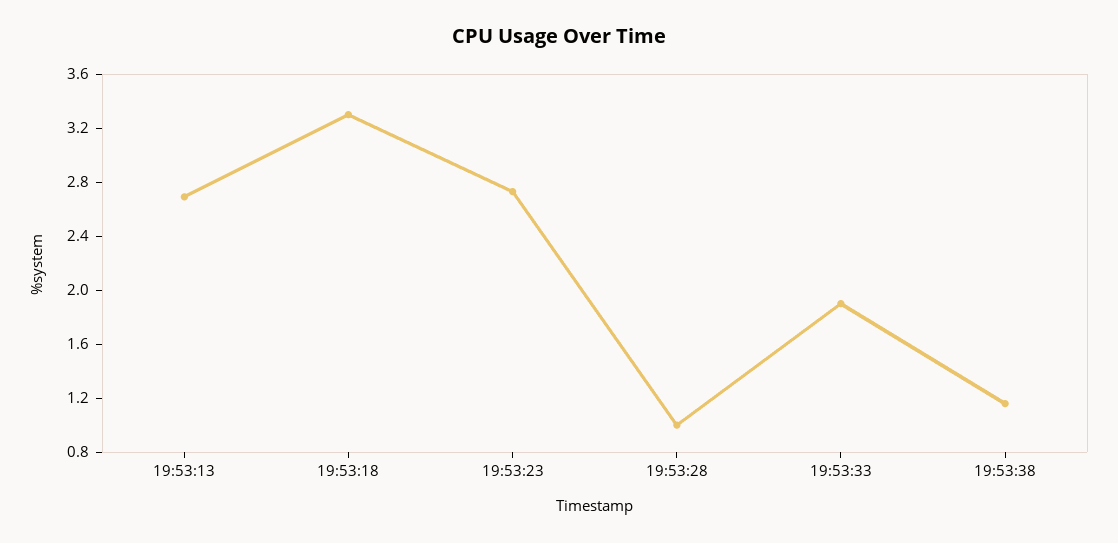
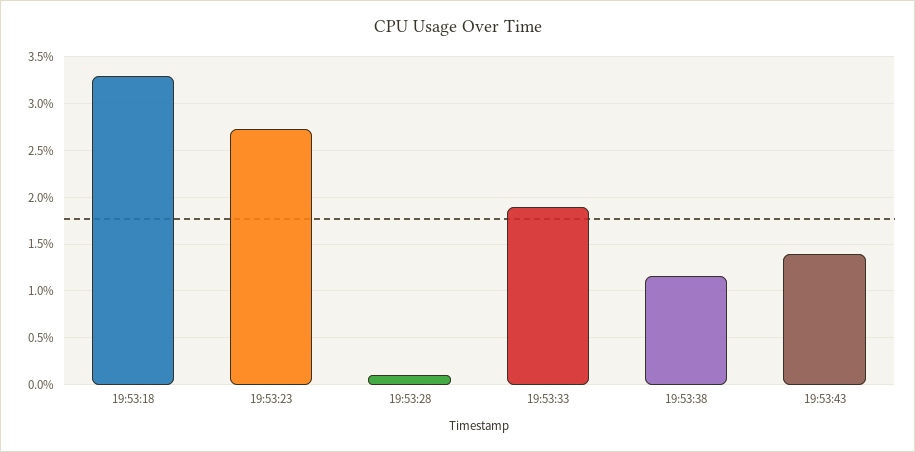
19:53:13: 2.7 -> none
19:53:28: 1 -> 0.1
19:53:43: none -> 1.4

